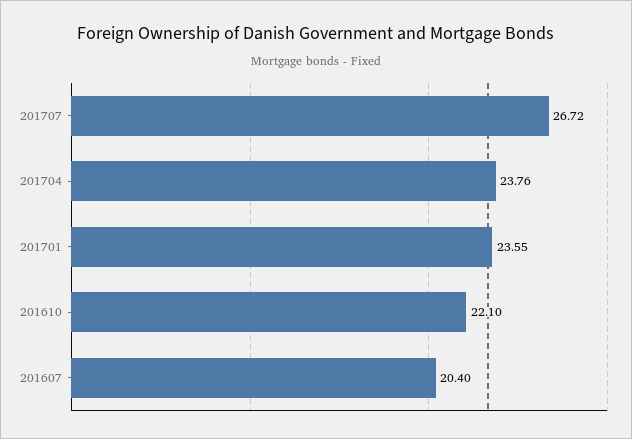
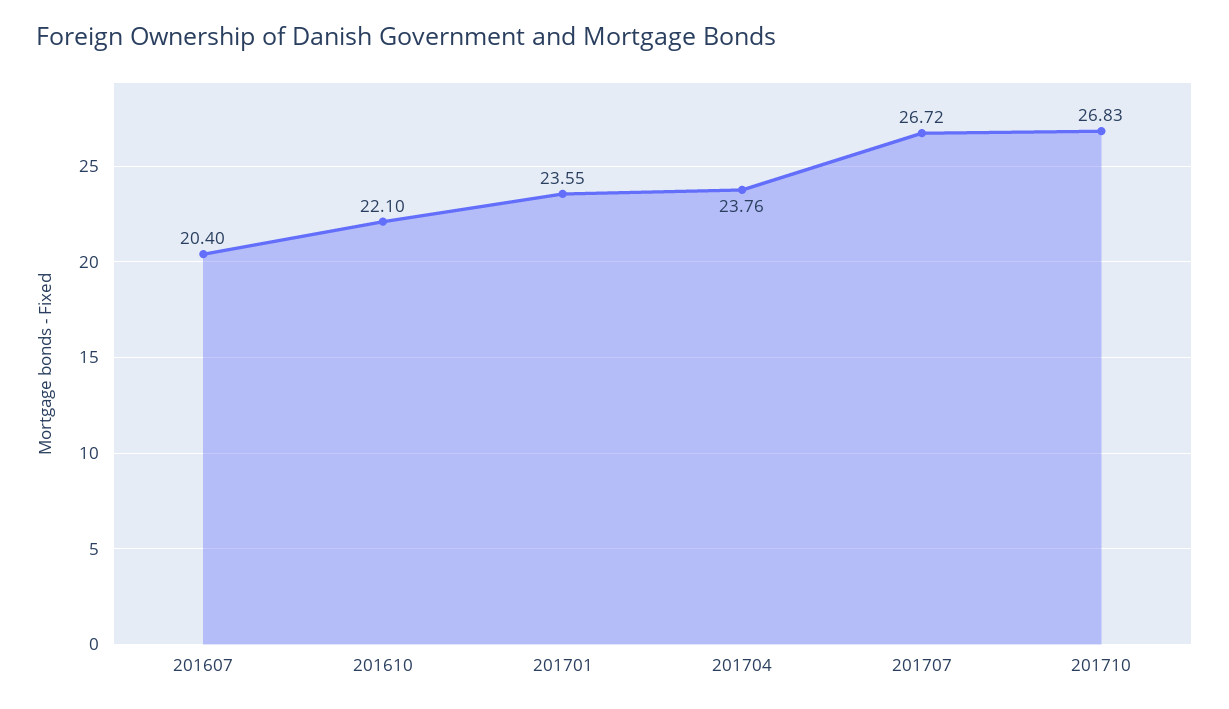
201710: none -> 26.83

